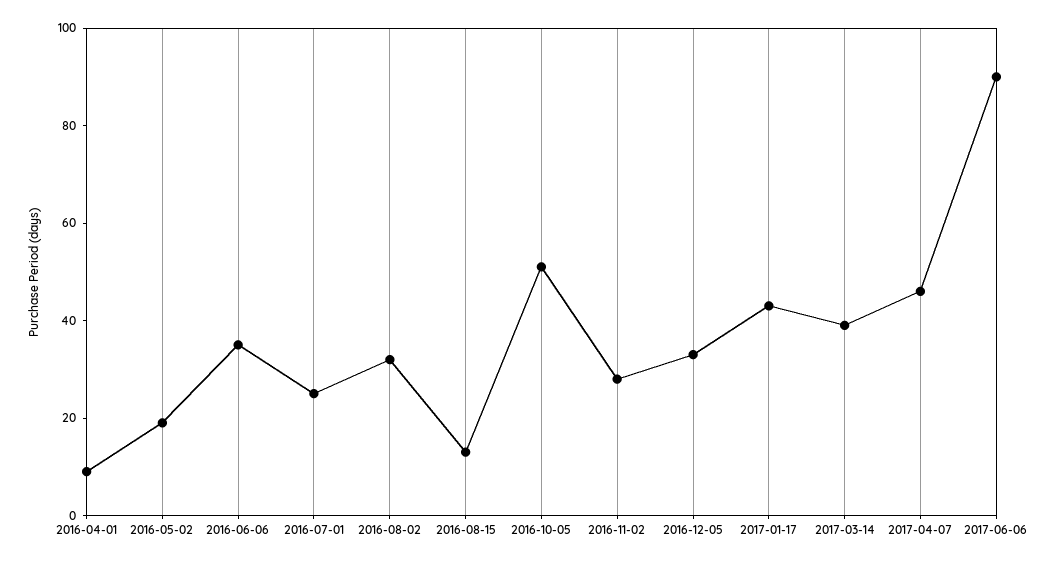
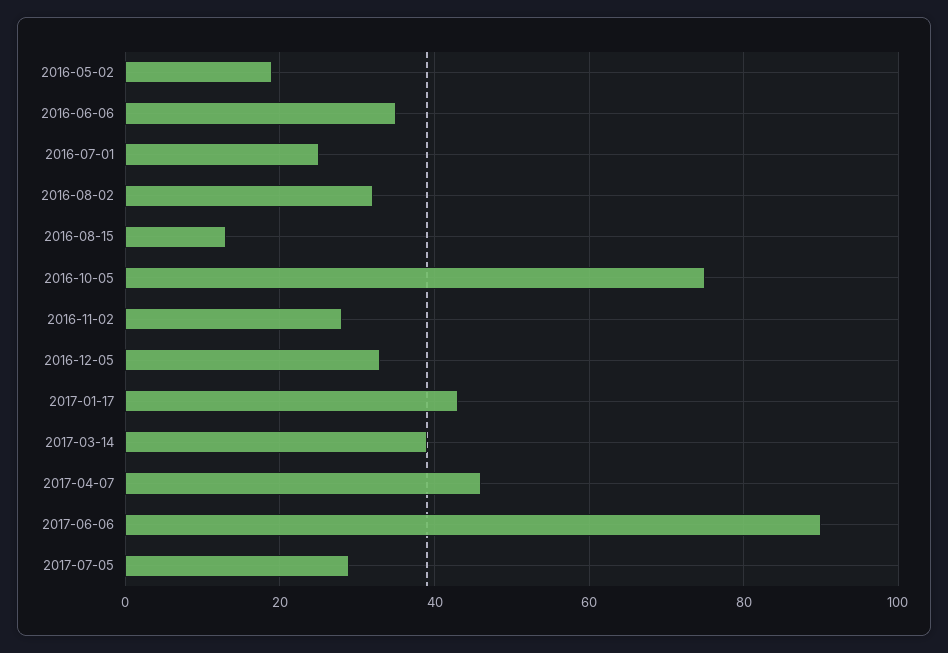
2016-04-01: 10 -> none
2016-10-05: 50 -> 75
2017-07-05: none -> 30

